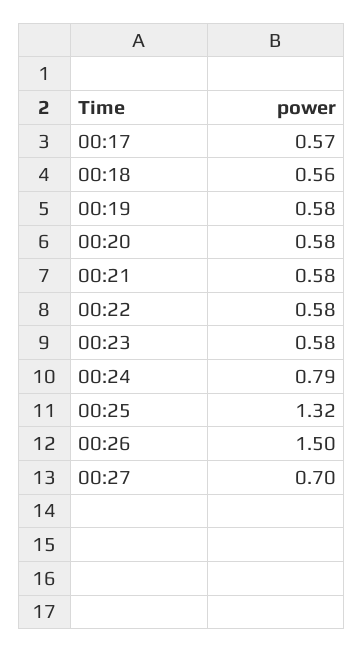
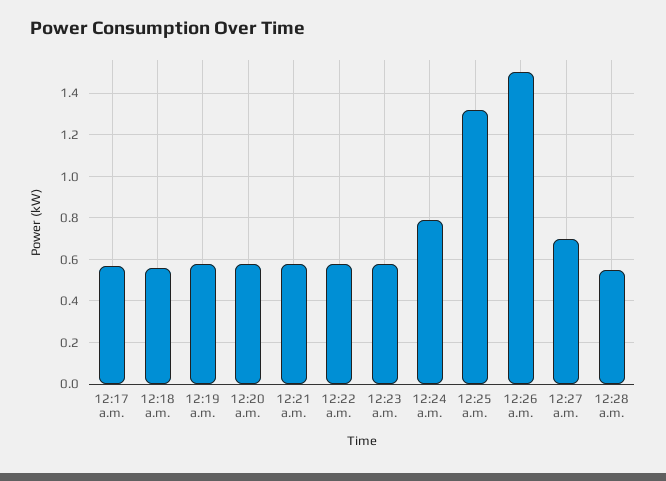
12:28 a.m.: none -> 0.55

